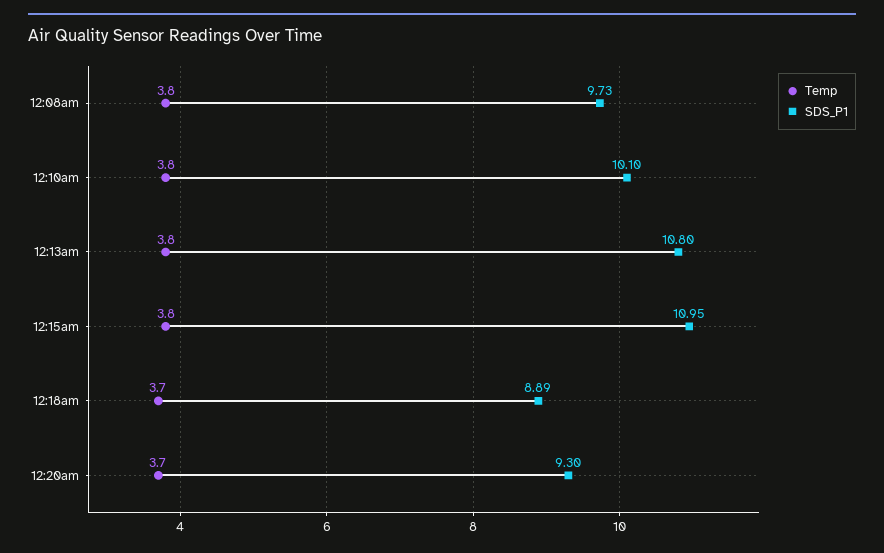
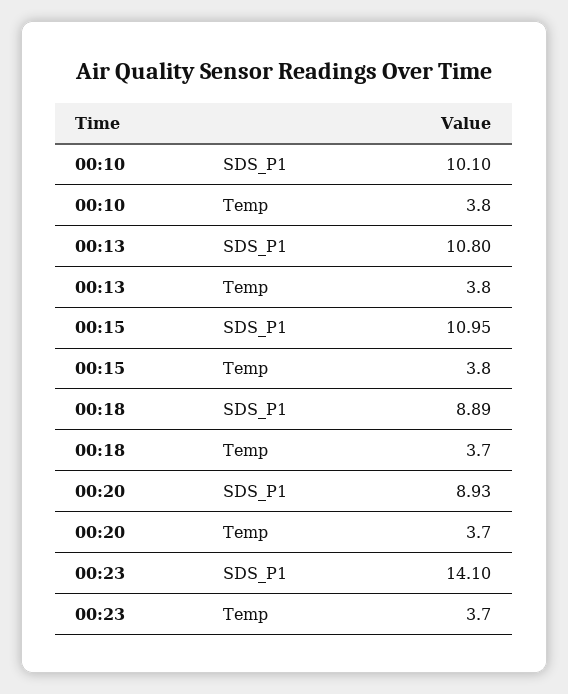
Temp, 12:08am: 3.8 -> none
SDS_P1, 12:08am: 9.73 -> none
SDS_P1, 12:20am: 9.3 -> 8.93
SDS_P1, 00:23: none -> 14.1
Temp, 00:23: none -> 3.7

